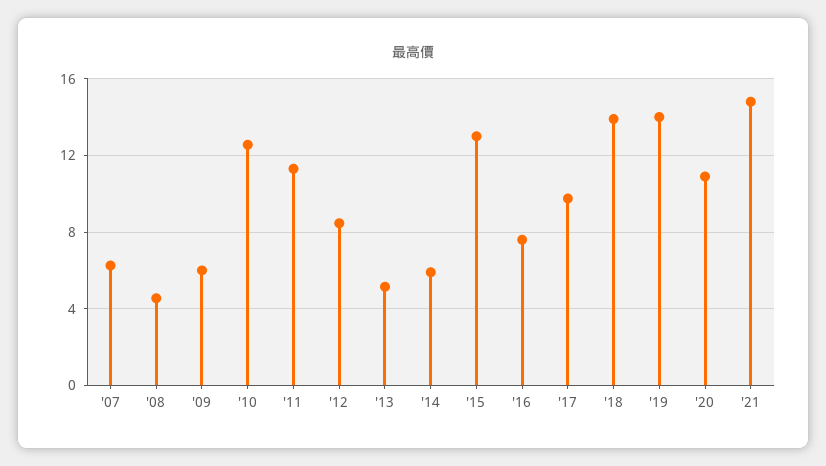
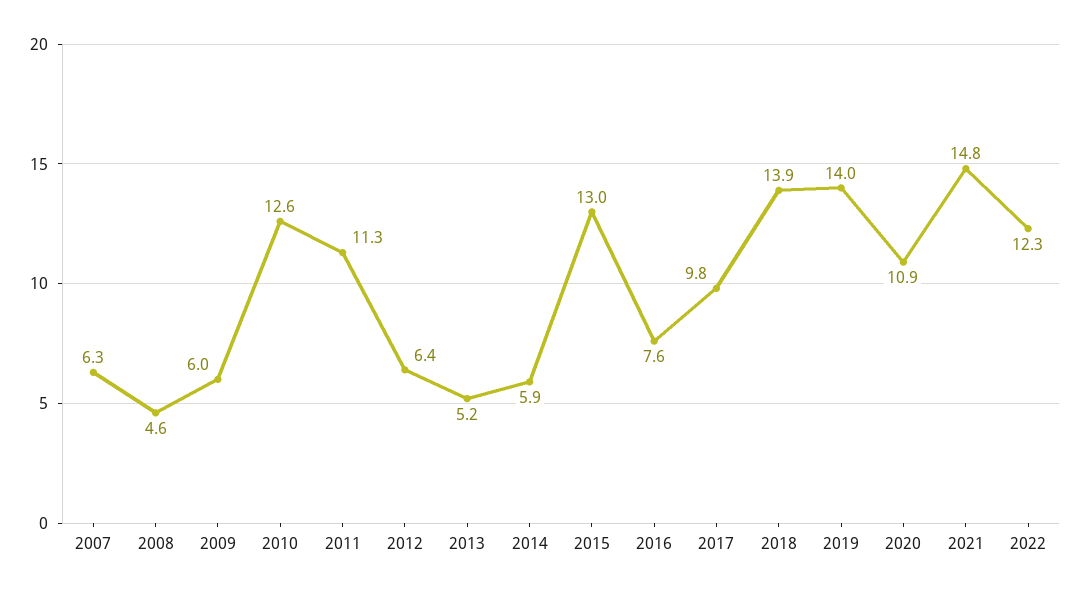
'12: 8.5 -> 6.4
2022: none -> 12.3

